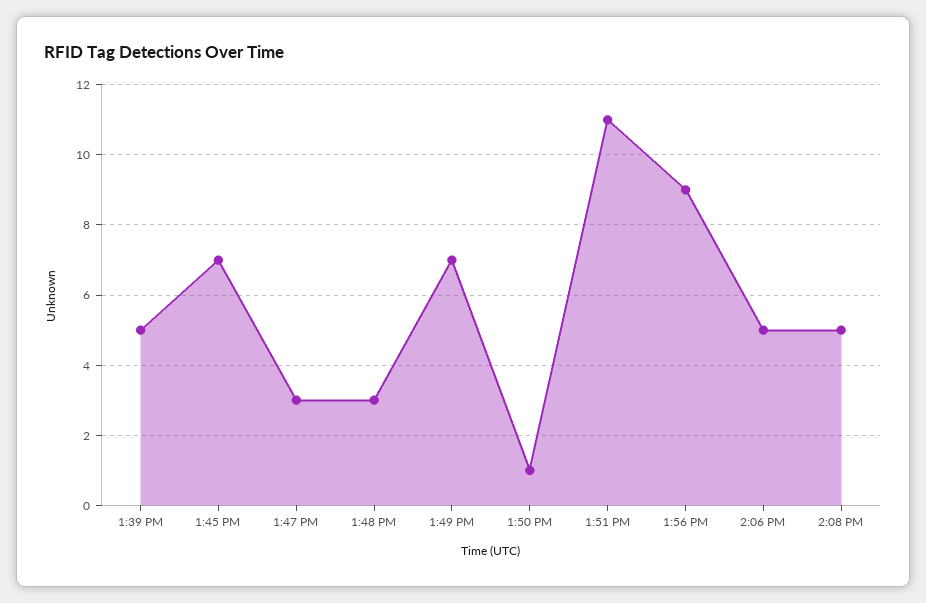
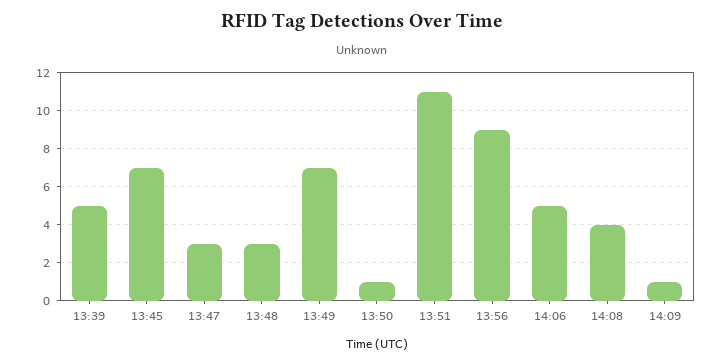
2:08 PM: 5 -> 4
14:09: none -> 1

